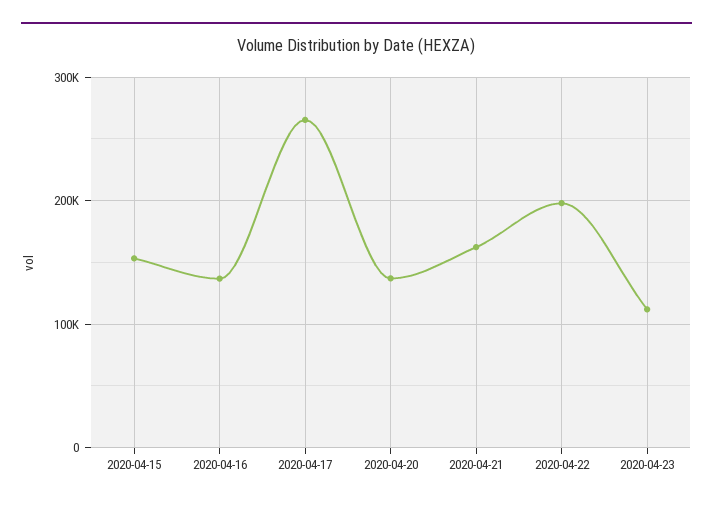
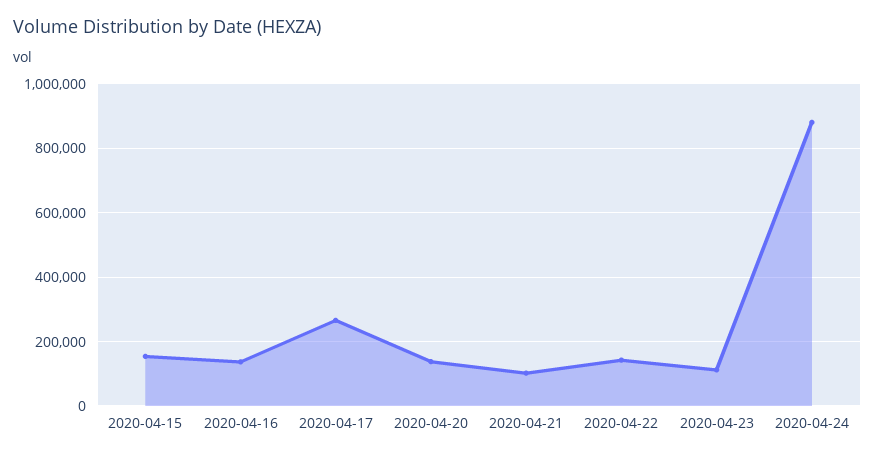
2020-04-21: 160000 -> 100000
2020-04-22: 200000 -> 140000
2020-04-24: none -> 880000

